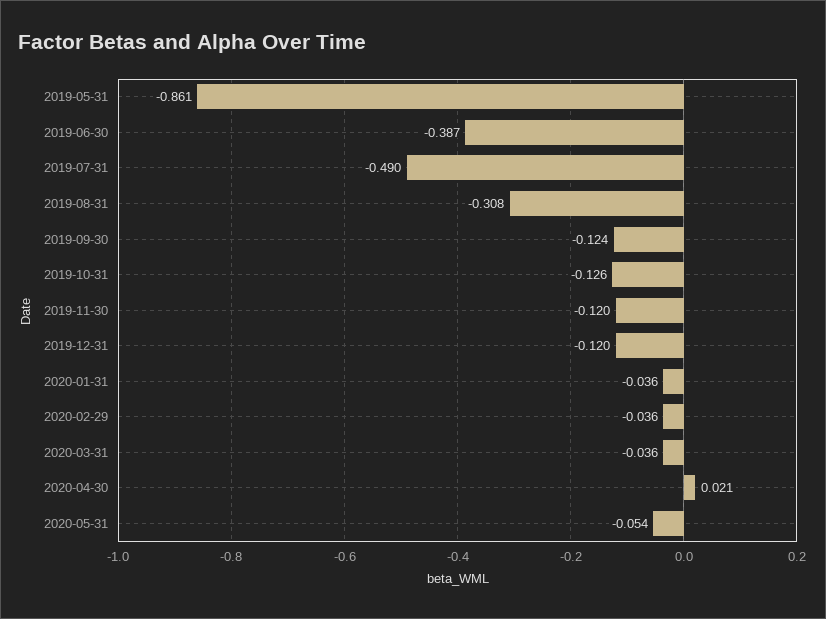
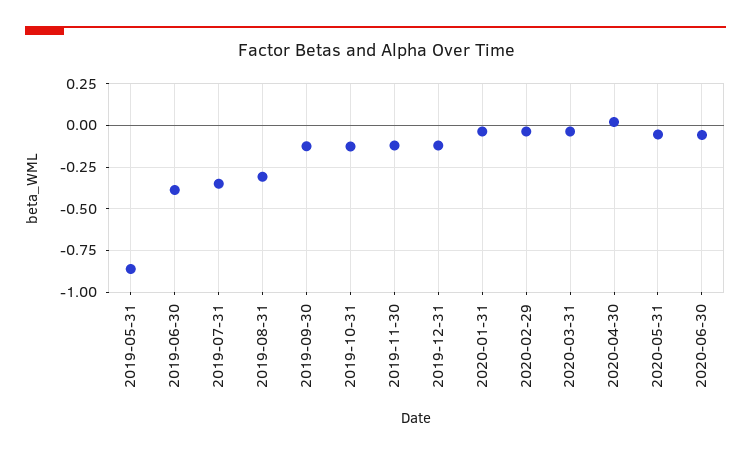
2019-07-31: -0.49 -> -0.35
2020-06-30: none -> -0.05

